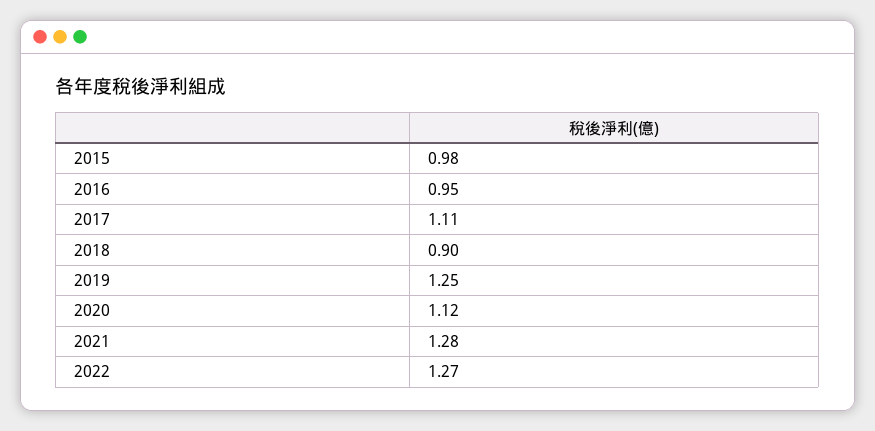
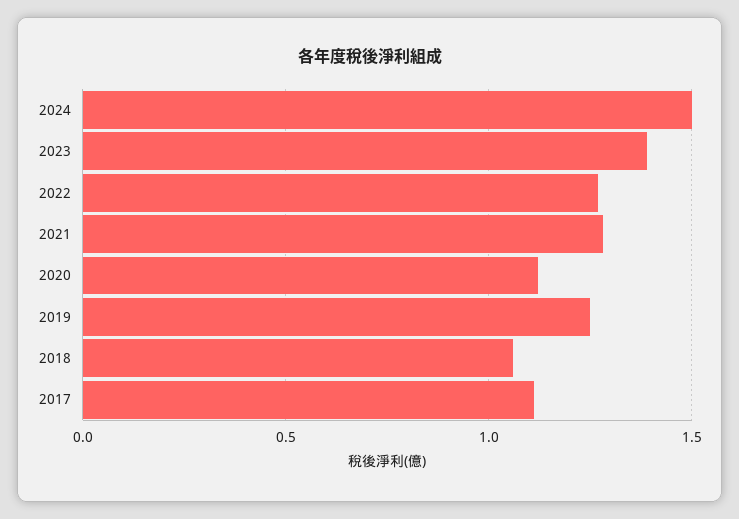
2015: 0.98 -> none
2016: 0.95 -> none
2018: 0.9 -> 1.05
2024: none -> 1.5
2023: none -> 1.4

